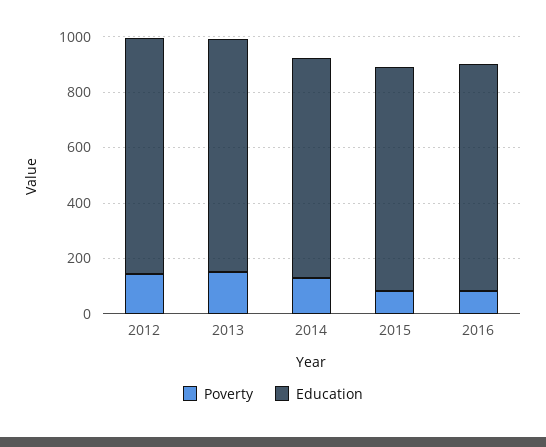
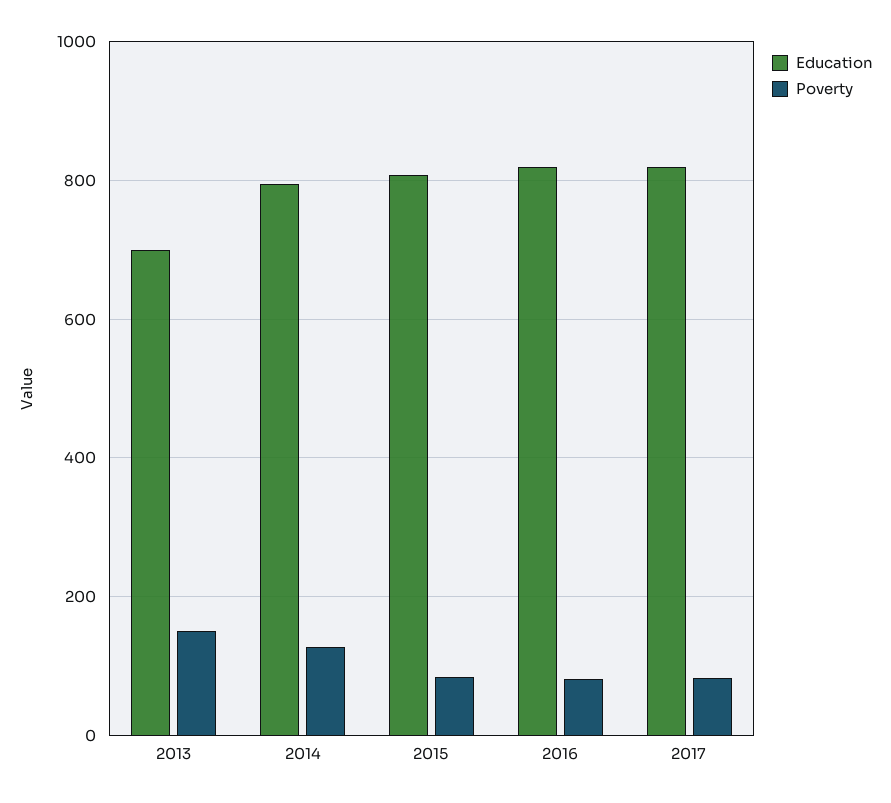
Poverty, 2012: 150 -> none
Education, 2012: 850 -> none
Education, 2013: 850 -> 700
Education, 2017: none -> 820
Poverty, 2017: none -> 80

